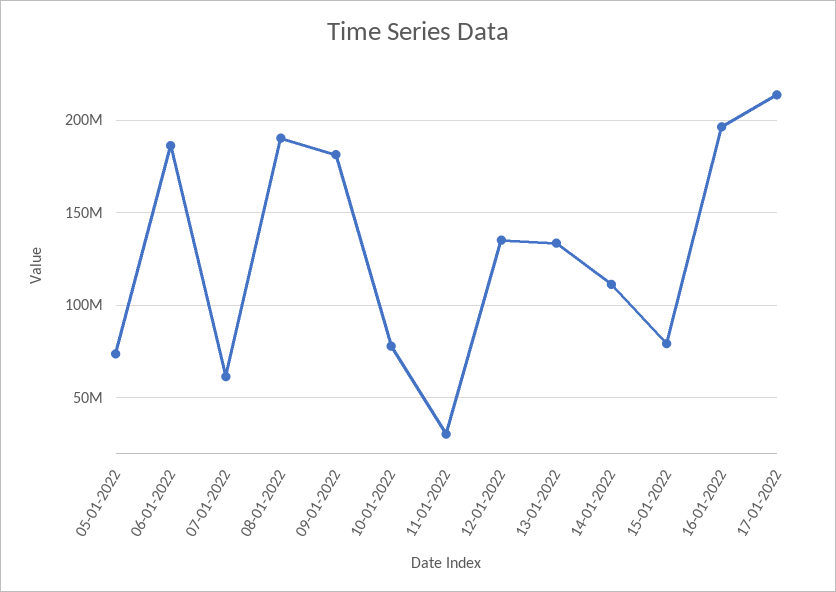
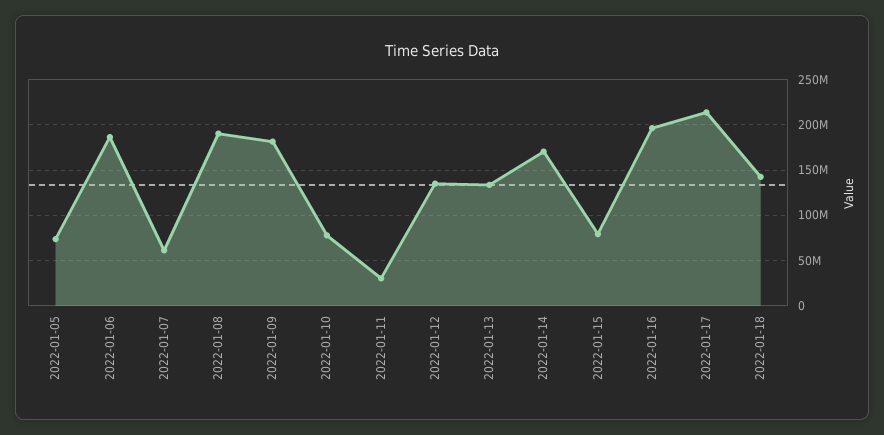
14-01-2022: 110000000 -> 170000000
2022-01-18: none -> 140000000

